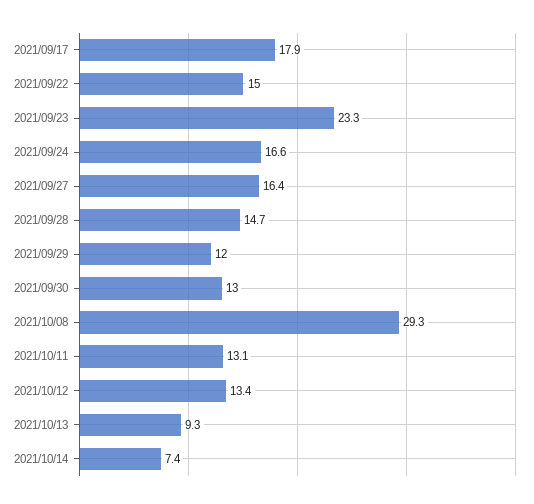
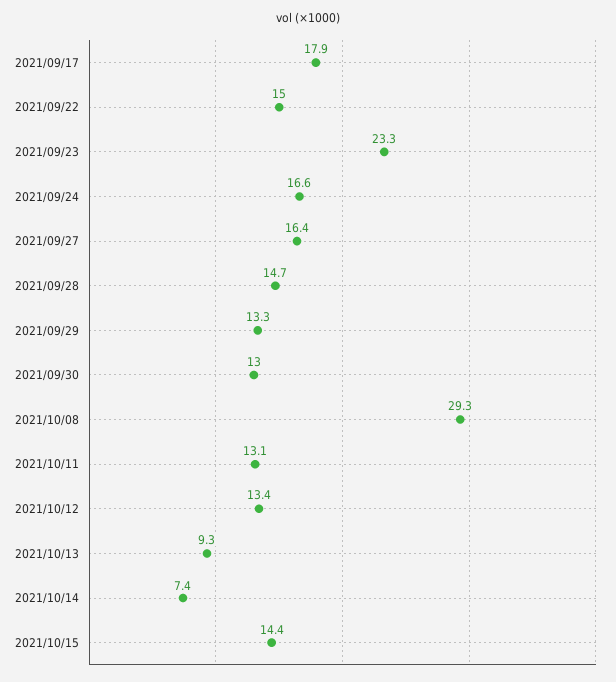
2021/09/29: 12 -> 13.3
2021/10/15: none -> 14.4

